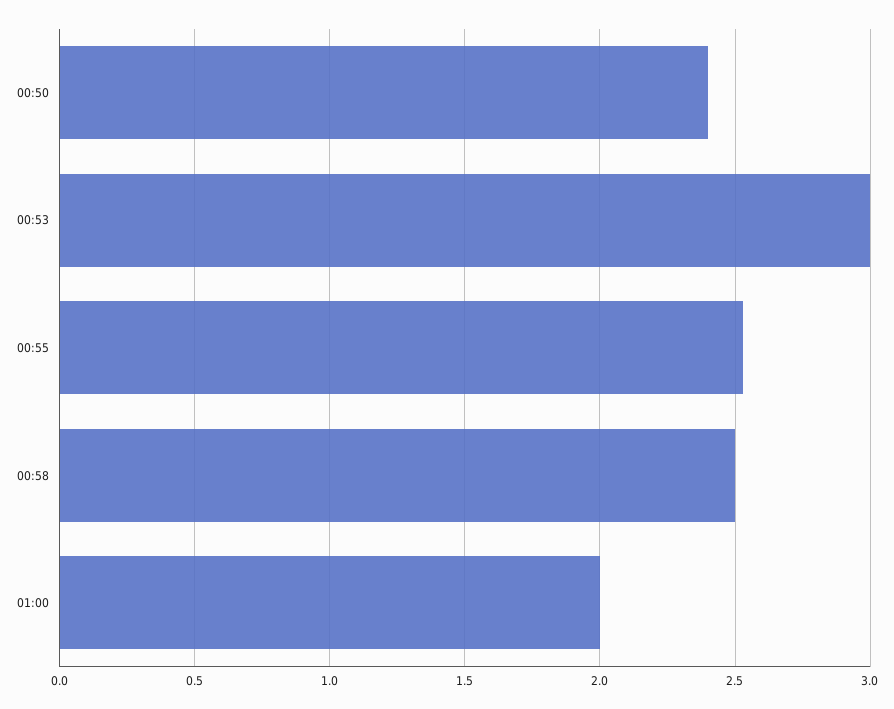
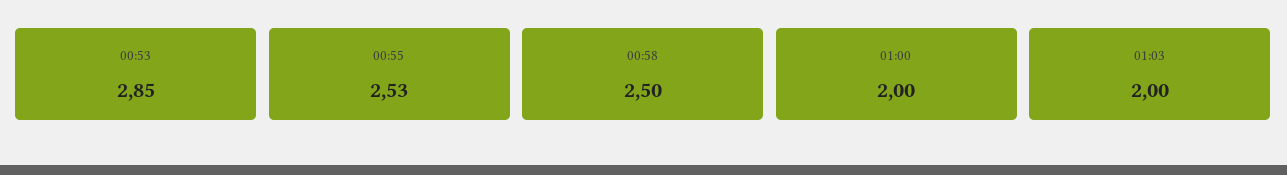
00:50: 2.4 -> none
00:53: 3 -> 2.85
01:03: none -> 2

